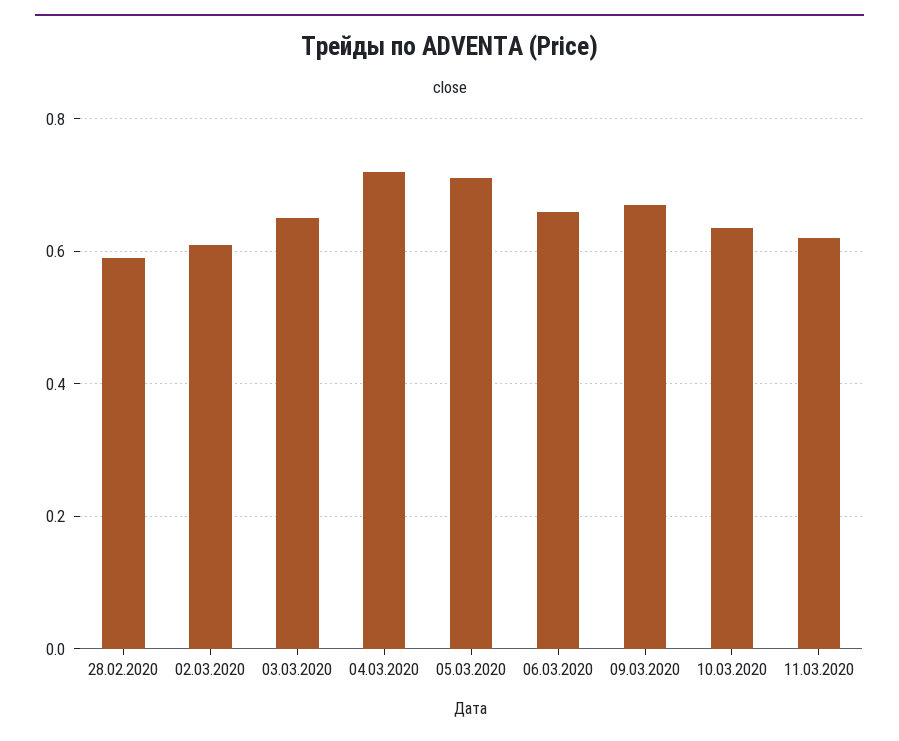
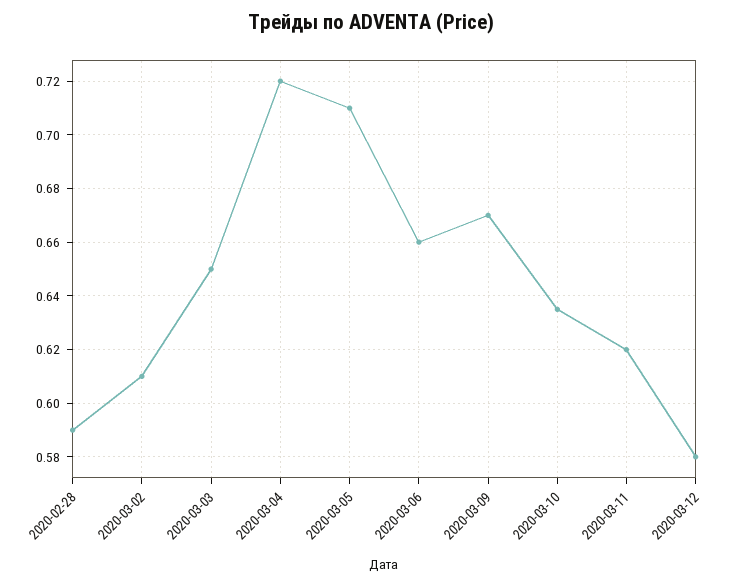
2020-03-12: none -> 0.58

